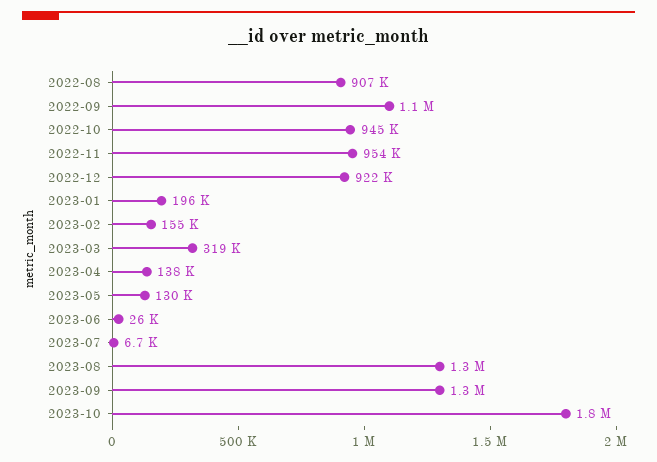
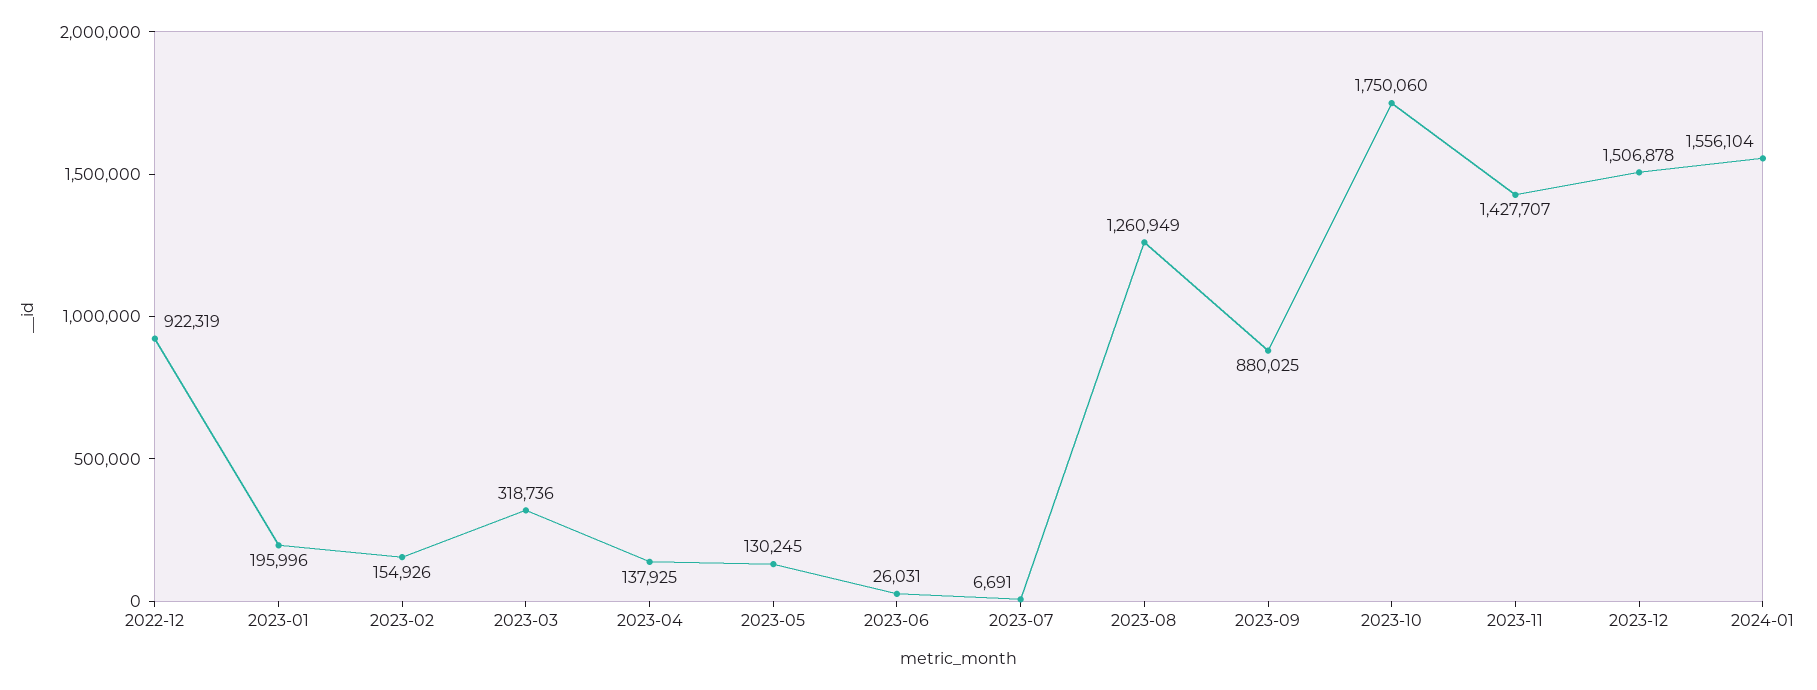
2022-08: 907000 -> none
2022-09: 1100000 -> none
2022-10: 945000 -> none
2022-11: 954000 -> none
2023-09: 1300000 -> 880025
2023-11: none -> 1427707
2023-12: none -> 1506878
2024-01: none -> 1556104

